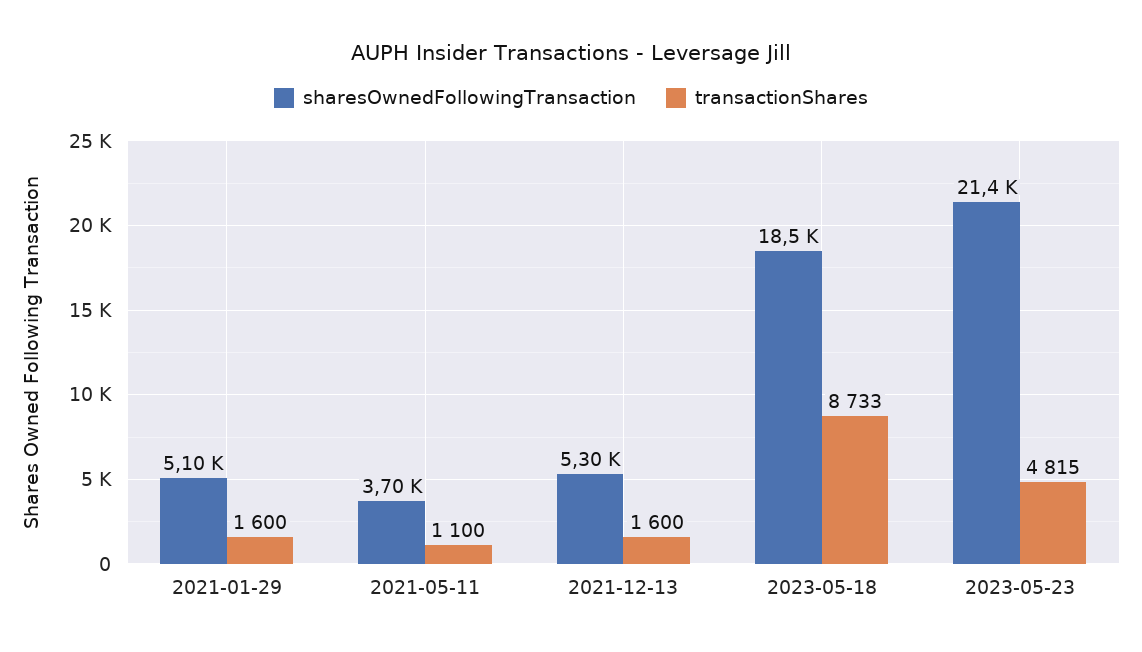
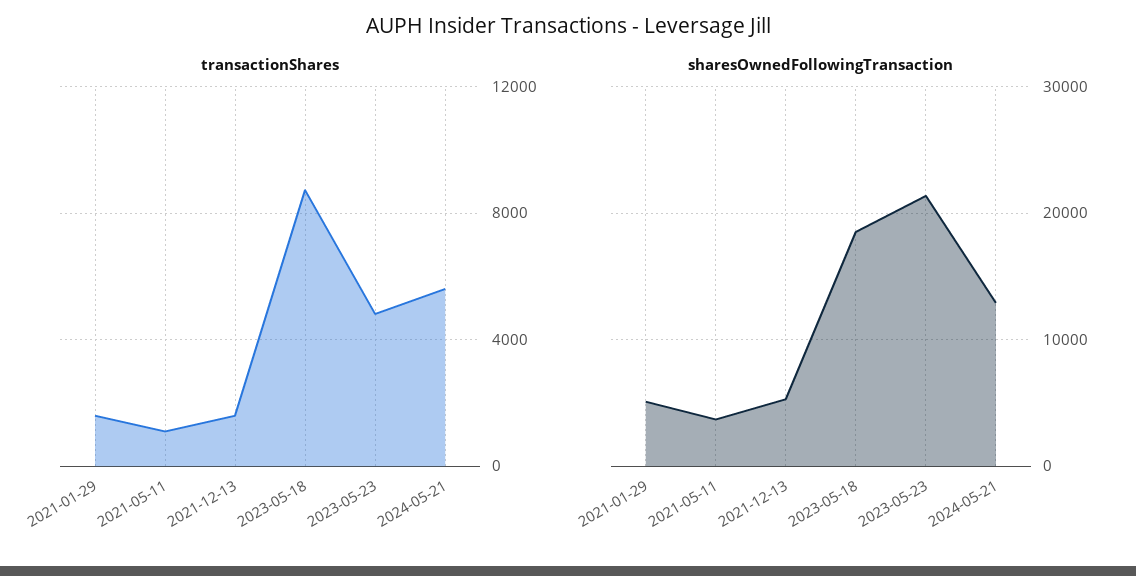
transactionShares, 2024-05-21: none -> 5500
sharesOwnedFollowingTransaction, 2024-05-21: none -> 13000

